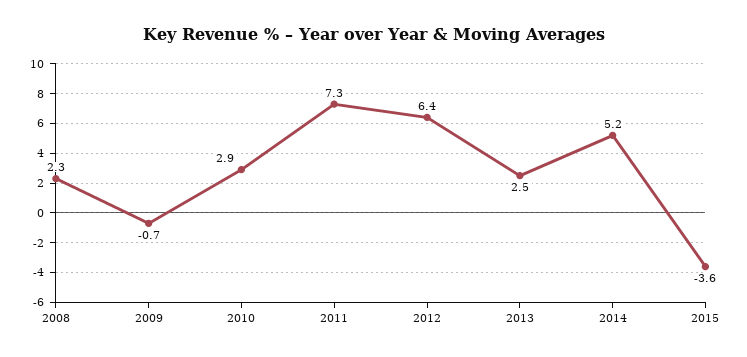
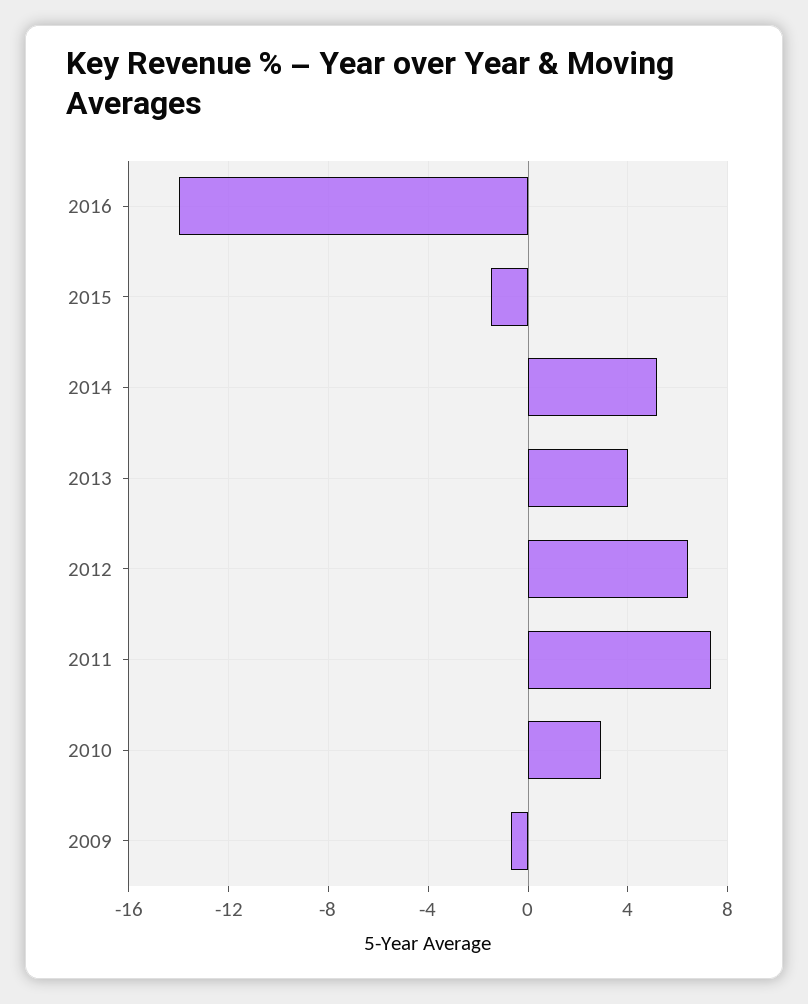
2008: 2.3 -> none
2013: 2.5 -> 4
2015: -3.6 -> -1.5
2016: none -> -14

